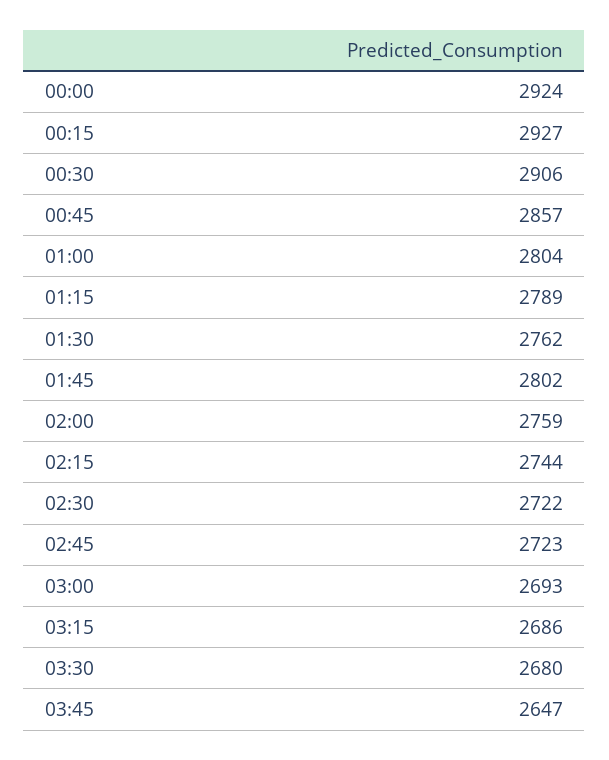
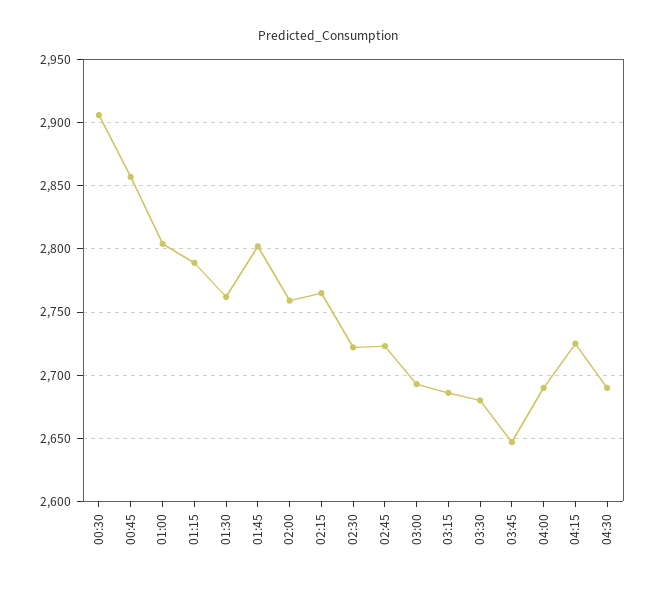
00:00: 2924 -> none
00:15: 2927 -> none
02:15: 2744 -> 2765
04:00: none -> 2690
04:15: none -> 2725
04:30: none -> 2690

